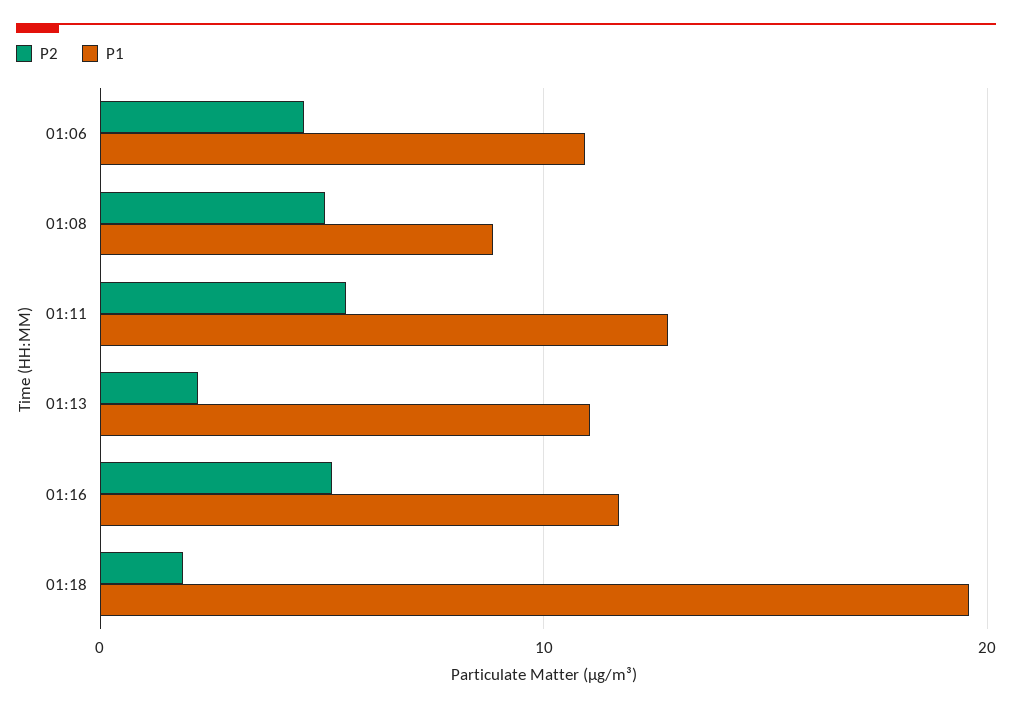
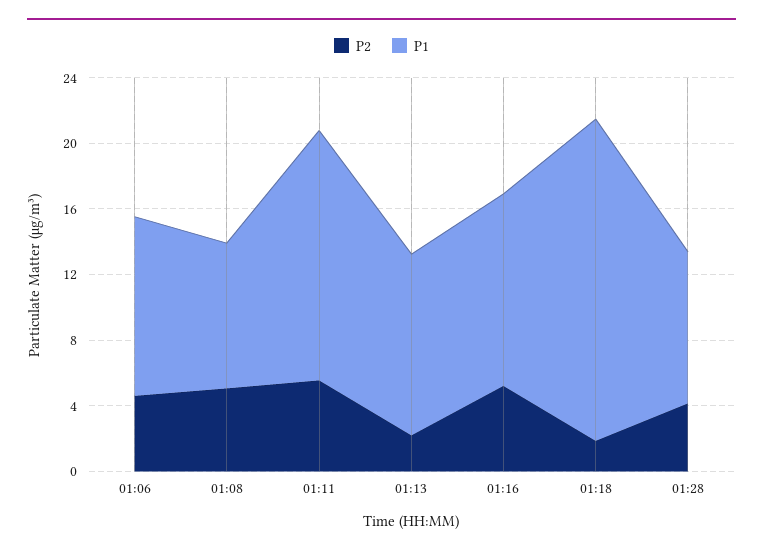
P1, 01:11: 13 -> 15
P2, 01:28: none -> 4
P1, 01:28: none -> 9

